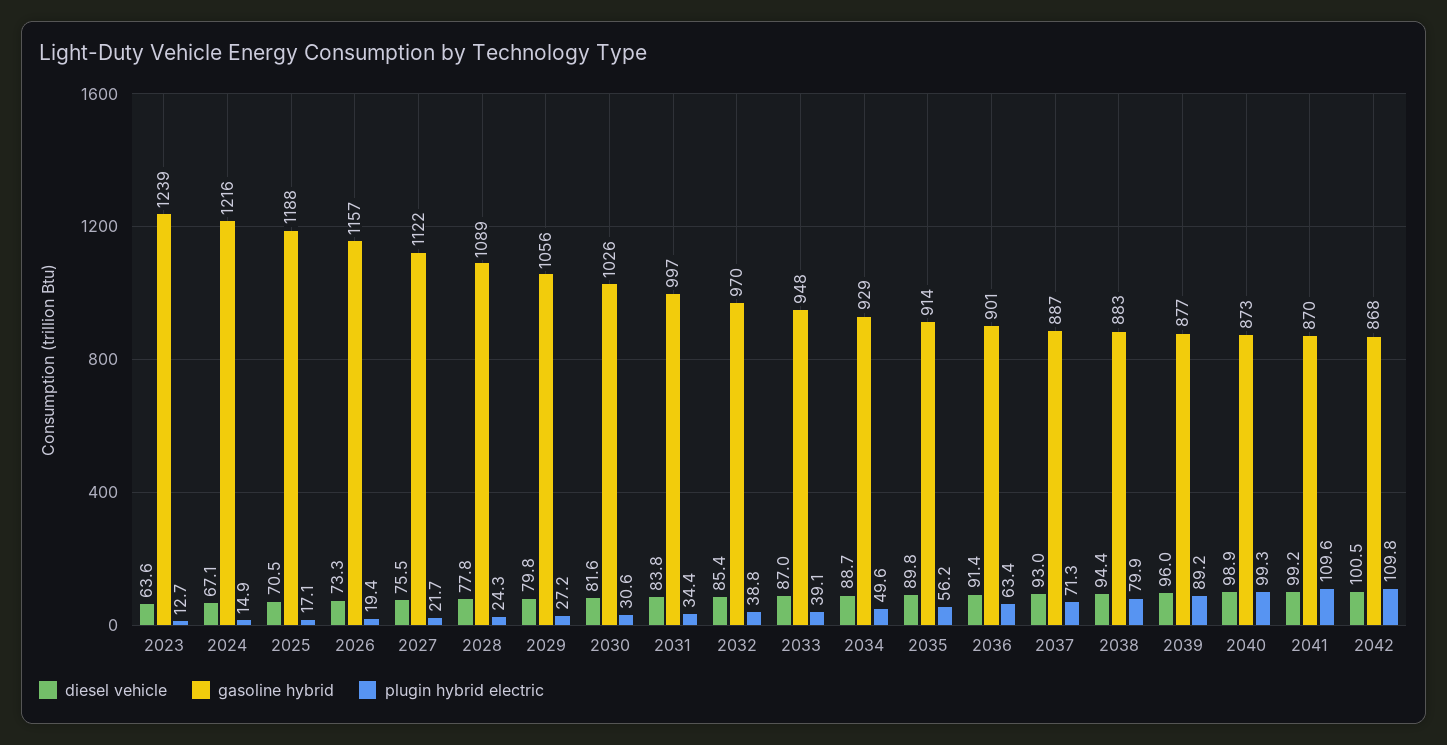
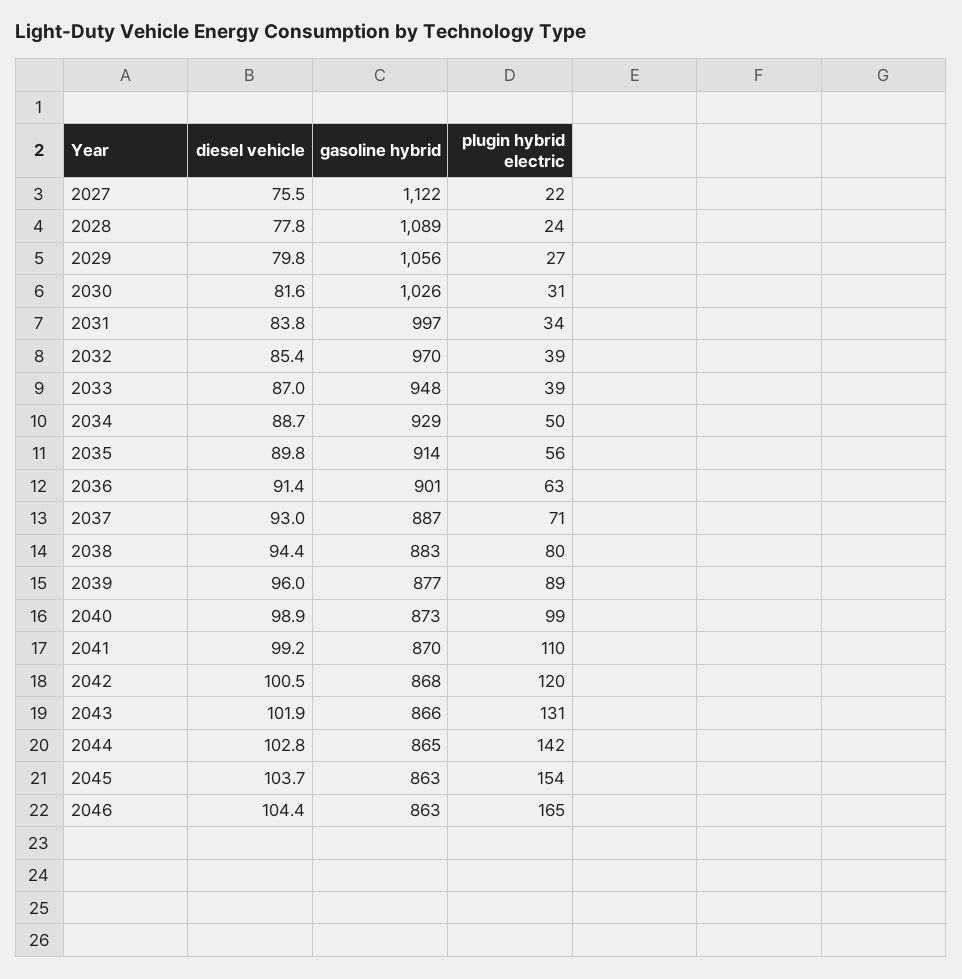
diesel vehicle, 2023: 63.6 -> none
gasoline hybrid, 2023: 1239 -> none
plugin hybrid electric, 2023: 12.7 -> none
diesel vehicle, 2024: 67.1 -> none
gasoline hybrid, 2024: 1216 -> none
plugin hybrid electric, 2024: 14.9 -> none
diesel vehicle, 2025: 70.5 -> none
gasoline hybrid, 2025: 1188 -> none
plugin hybrid electric, 2025: 17.1 -> none
diesel vehicle, 2026: 73.3 -> none
gasoline hybrid, 2026: 1157 -> none
plugin hybrid electric, 2026: 19.4 -> none
plugin hybrid electric, 2042: 109.8 -> 120
diesel vehicle, 2043: none -> 101.9
gasoline hybrid, 2043: none -> 866
plugin hybrid electric, 2043: none -> 131
diesel vehicle, 2044: none -> 102.8
gasoline hybrid, 2044: none -> 865
plugin hybrid electric, 2044: none -> 142
diesel vehicle, 2045: none -> 103.7
gasoline hybrid, 2045: none -> 863
plugin hybrid electric, 2045: none -> 154
diesel vehicle, 2046: none -> 104.4
gasoline hybrid, 2046: none -> 863
plugin hybrid electric, 2046: none -> 165

